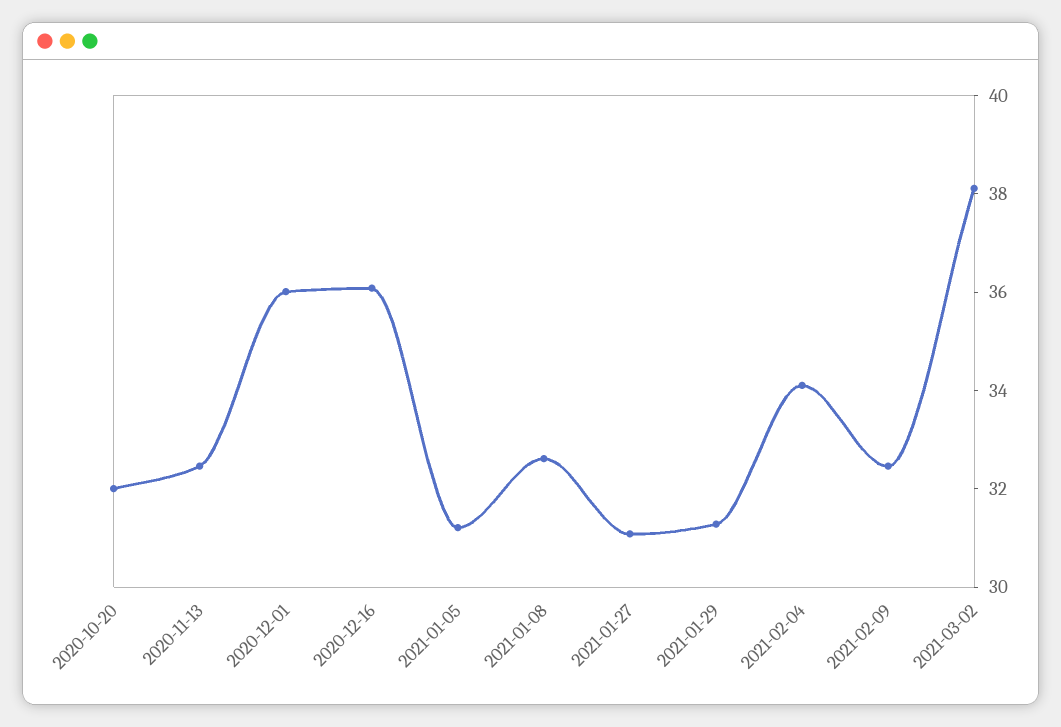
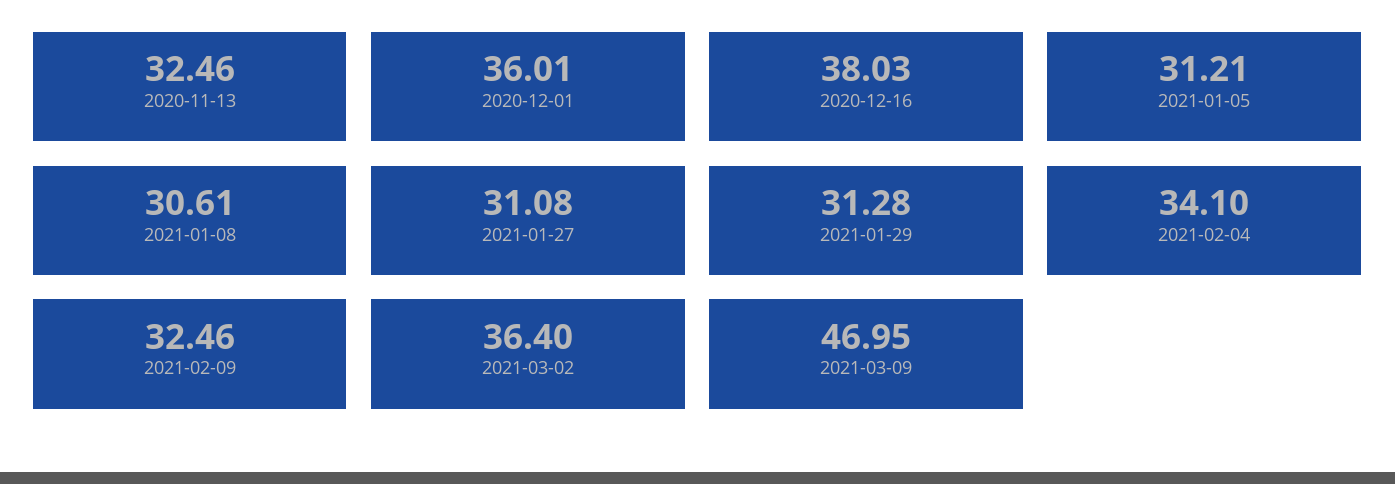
2020-10-20: 32 -> none
2020-12-16: 36 -> 38.03
2021-01-08: 32.5 -> 30.61
2021-03-02: 38 -> 36.4
2021-03-09: none -> 46.95

